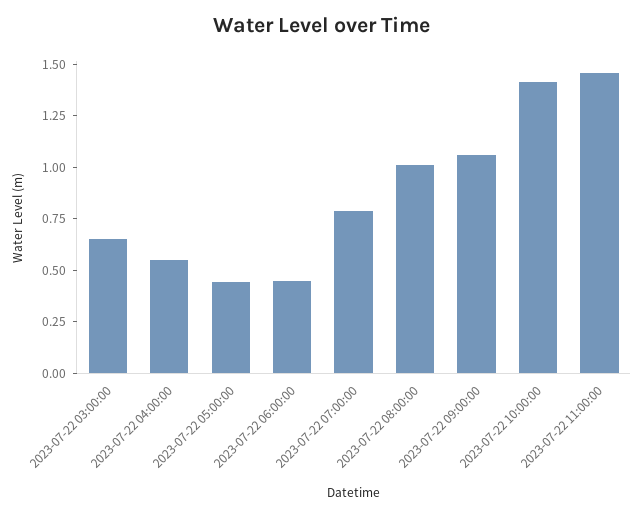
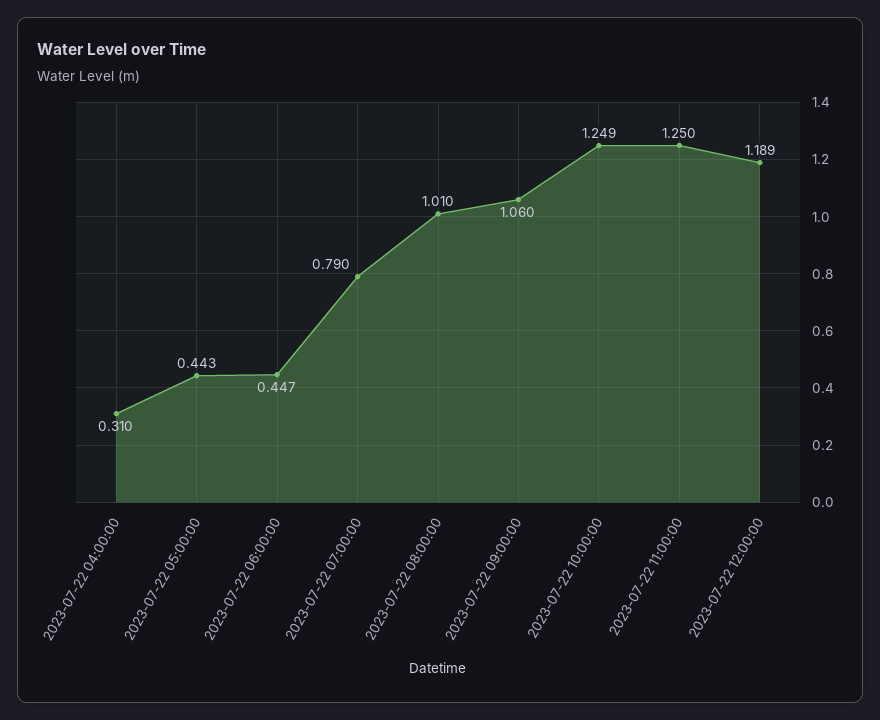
2023-07-22 03:00:00: 0.65 -> none
2023-07-22 04:00:00: 0.55 -> 0.31
2023-07-22 10:00:00: 1.4 -> 1.249
2023-07-22 11:00:00: 1.45 -> 1.25
2023-07-22 12:00:00: none -> 1.189

